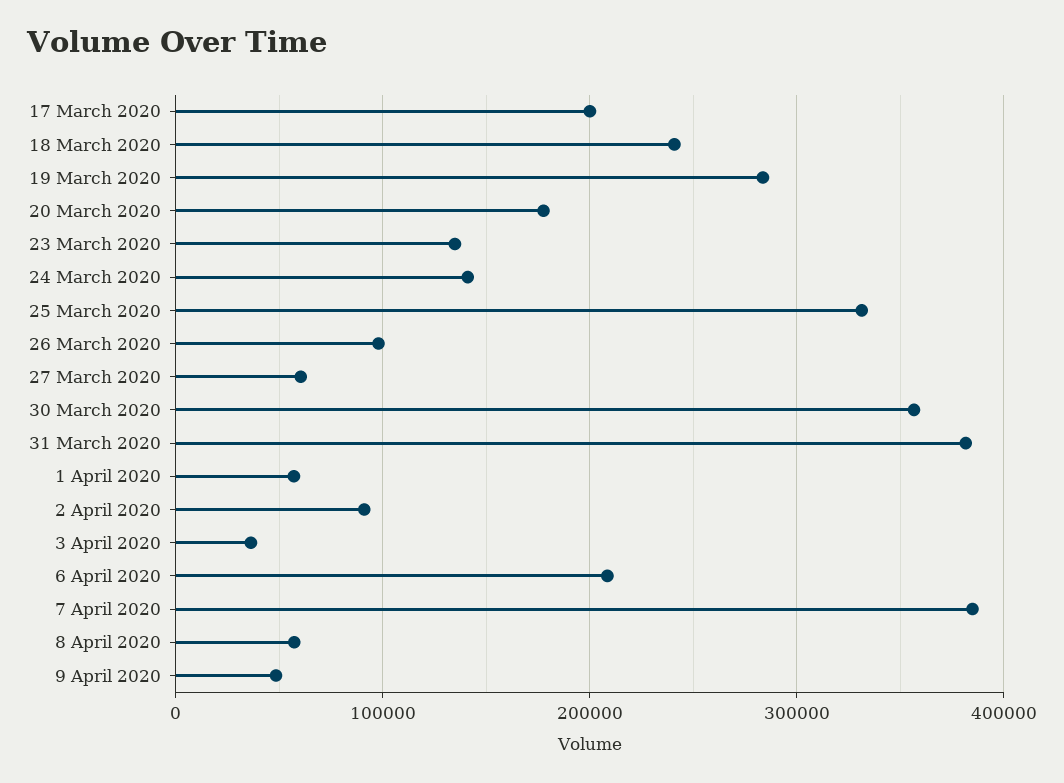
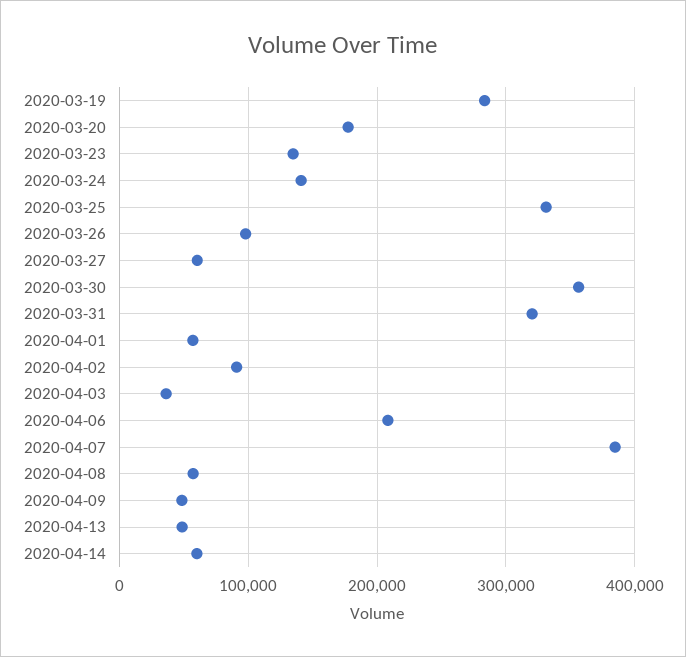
17 March 2020: 200000 -> none
18 March 2020: 240000 -> none
31 March 2020: 380000 -> 320000
2020-04-13: none -> 50000
2020-04-14: none -> 60000

